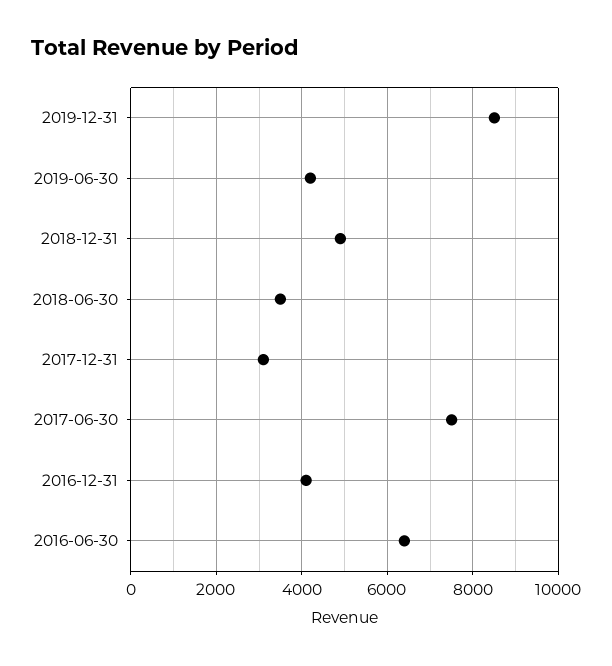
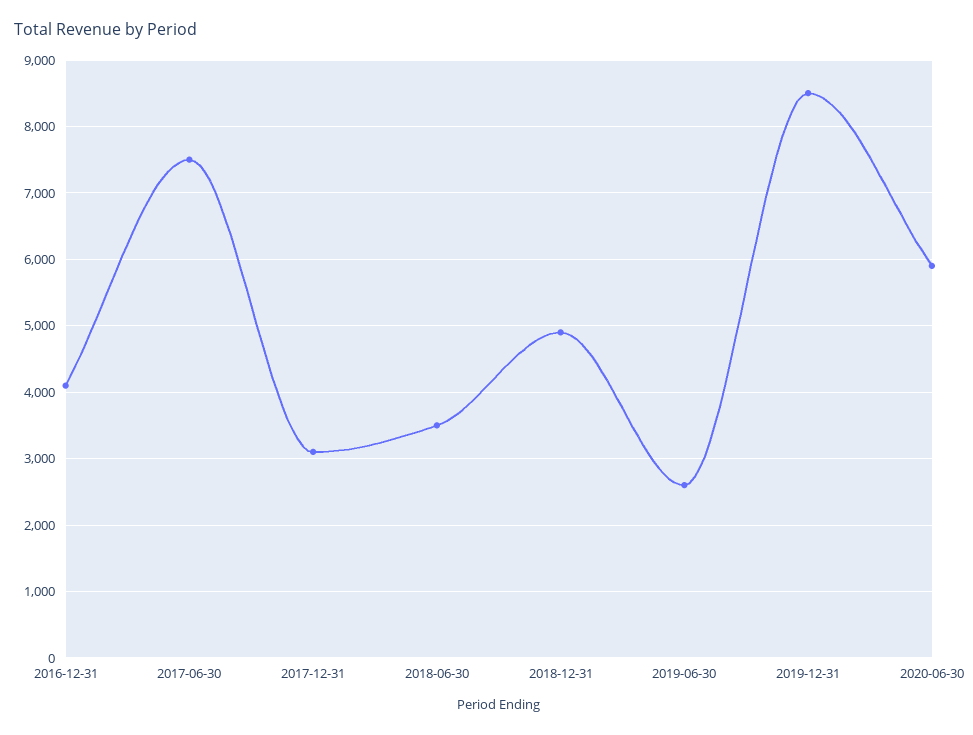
2019-06-30: 4200 -> 2600
2016-06-30: 6400 -> none
2020-06-30: none -> 5900

